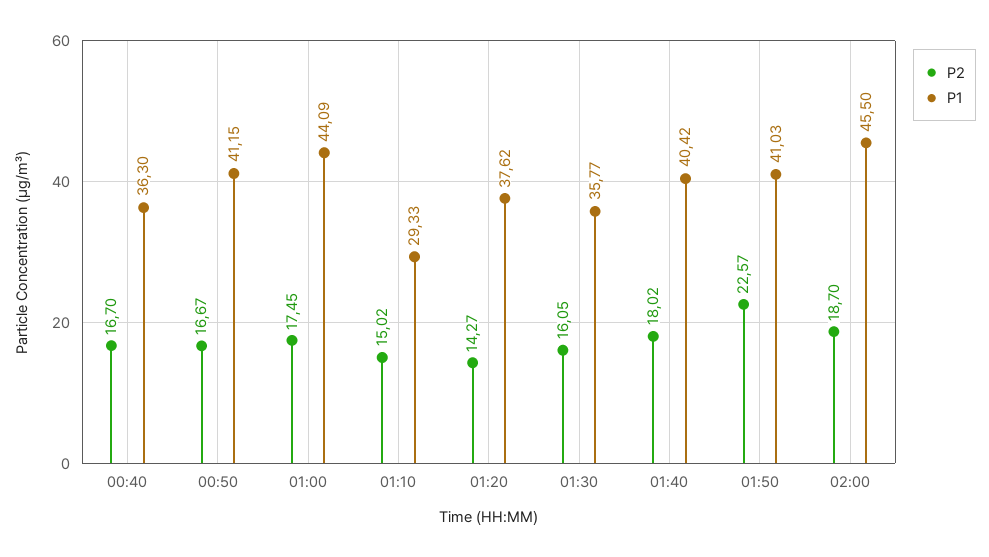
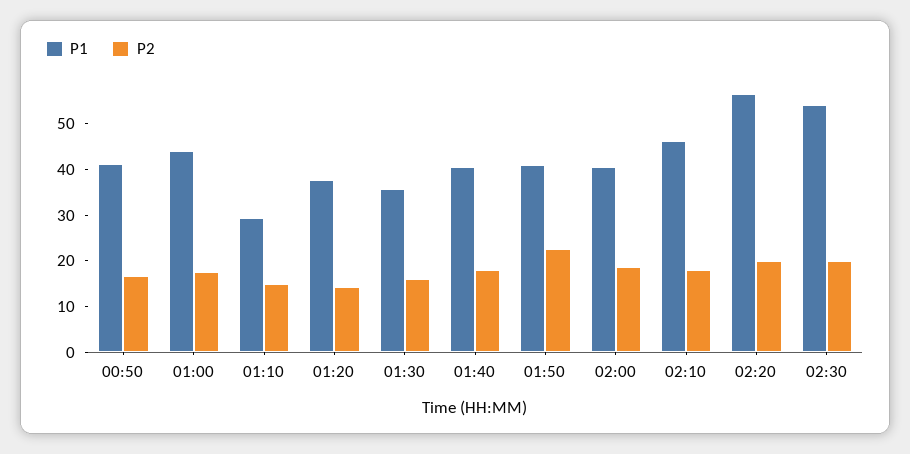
P2, 00:40: 16.7 -> none
P1, 00:40: 36.3 -> none
P1, 02:00: 45.5 -> 40
P1, 02:10: none -> 46
P2, 02:10: none -> 18
P1, 02:20: none -> 56
P2, 02:20: none -> 20
P1, 02:30: none -> 54
P2, 02:30: none -> 20

